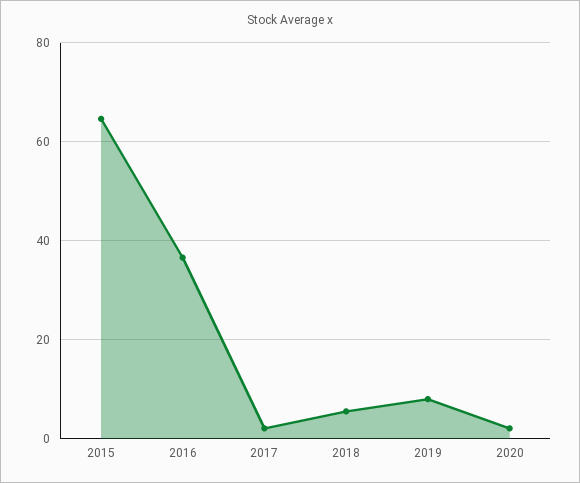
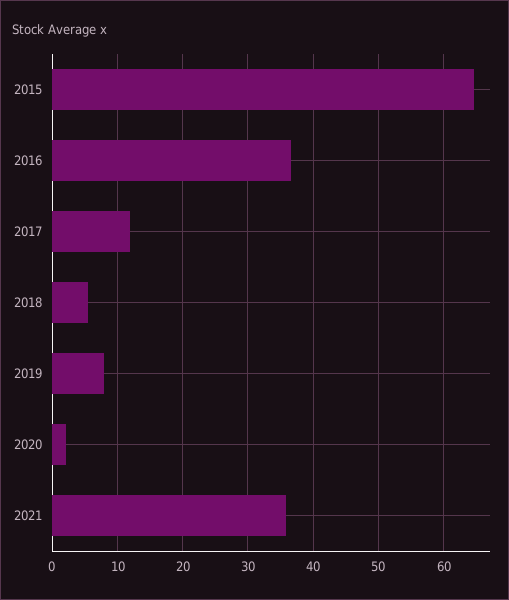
2017: 2 -> 12
2021: none -> 36

